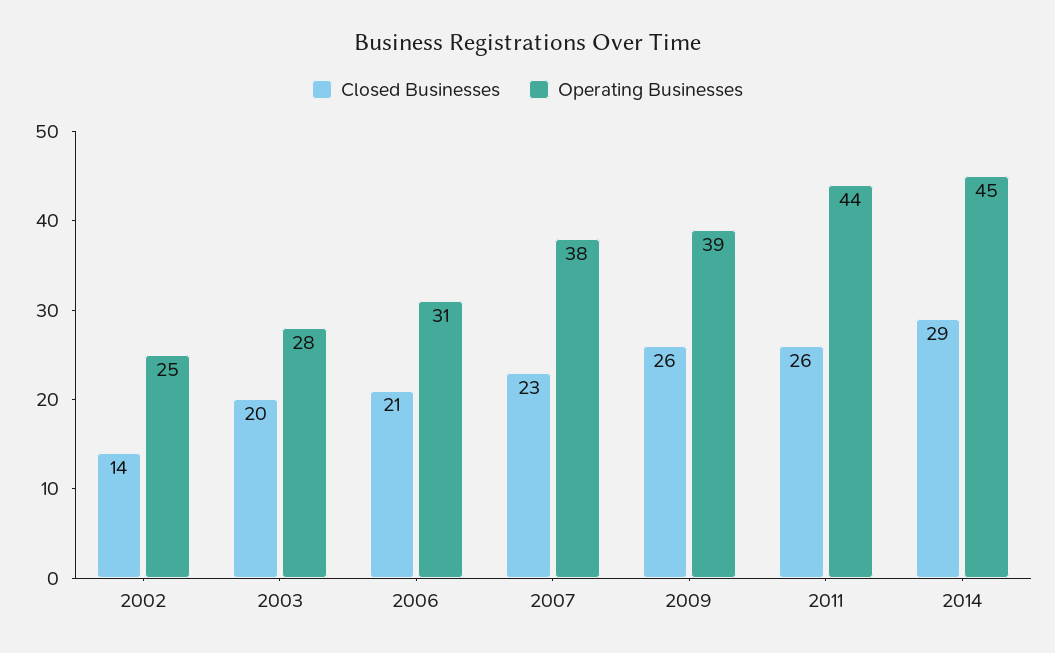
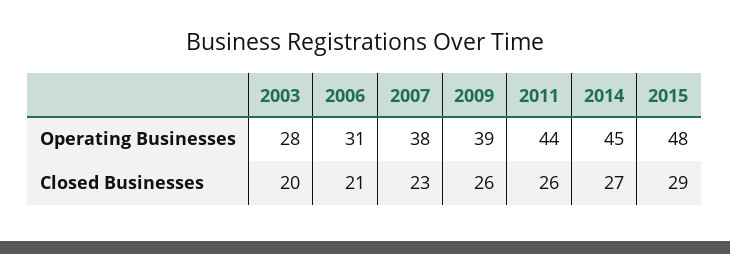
Closed Businesses, 2002: 14 -> none
Operating Businesses, 2002: 25 -> none
Closed Businesses, 2014: 29 -> 27
Operating Businesses, 2015: none -> 48
Closed Businesses, 2015: none -> 29

